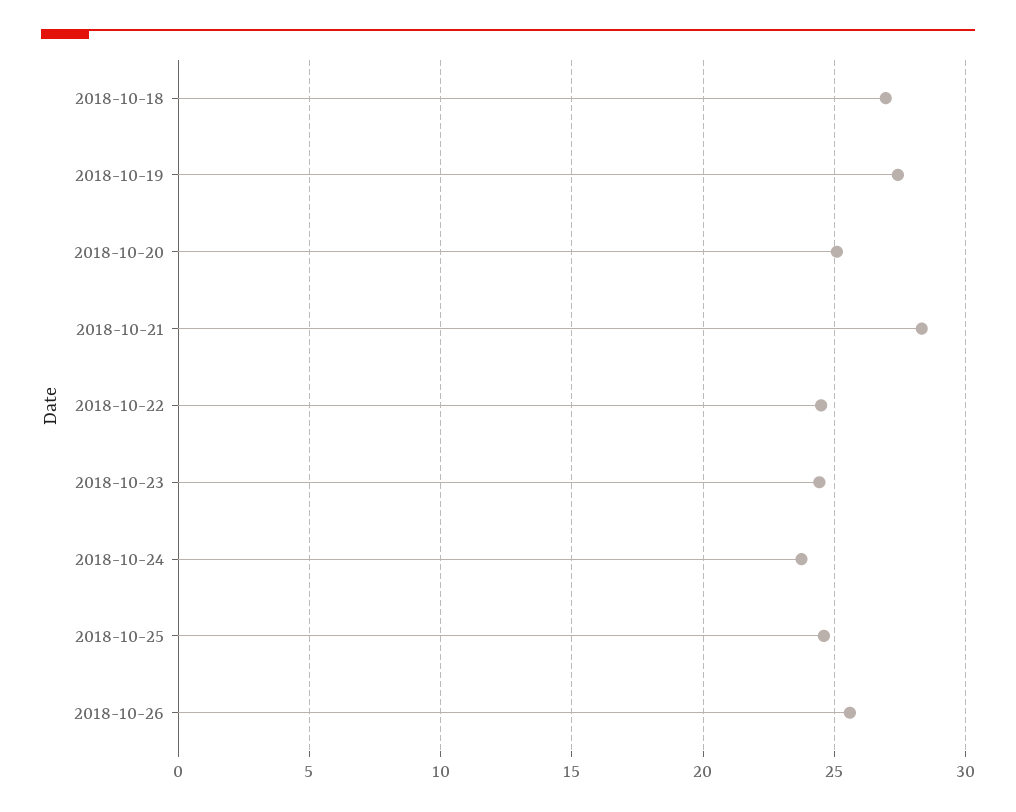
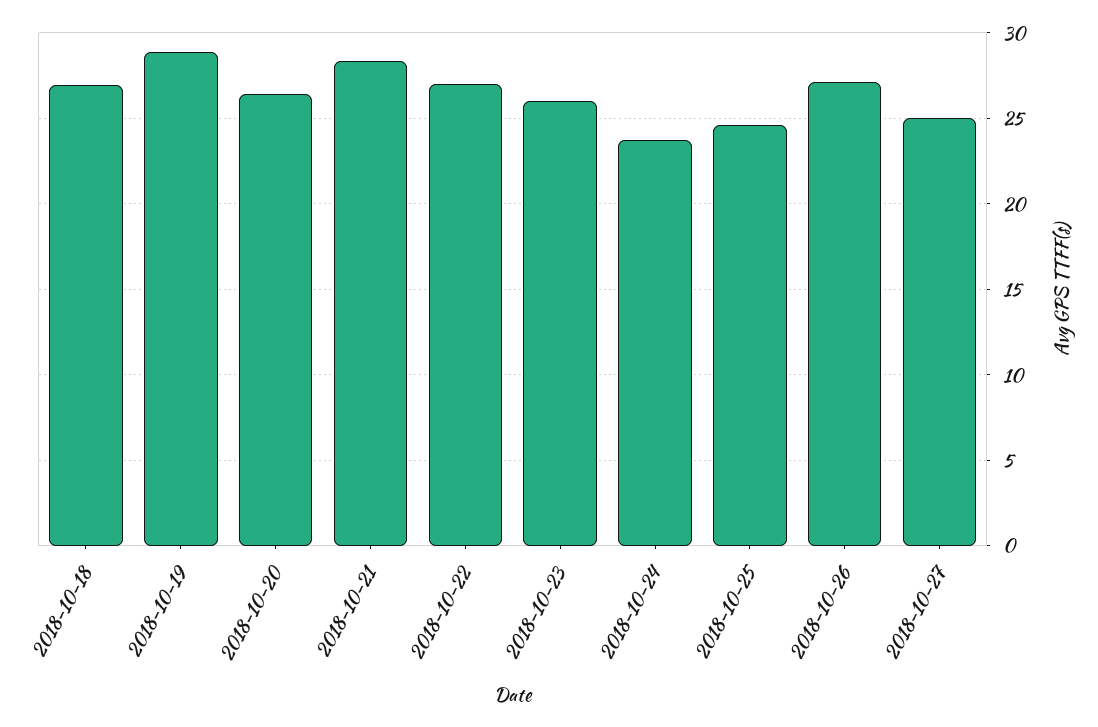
2018-10-19: 27.5 -> 29
2018-10-20: 25 -> 26.5
2018-10-22: 24.5 -> 27
2018-10-23: 24.5 -> 26
2018-10-26: 25.5 -> 27
2018-10-27: none -> 25

